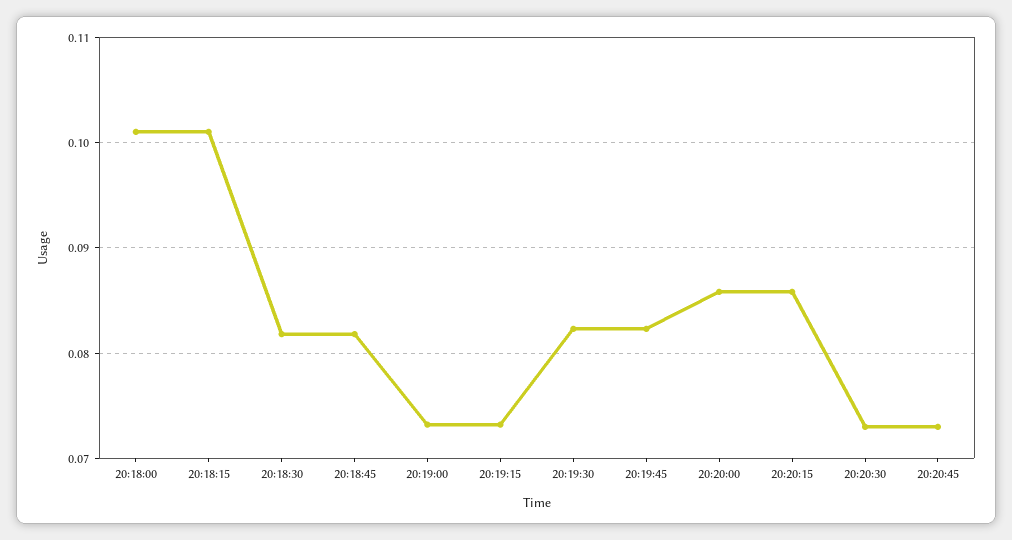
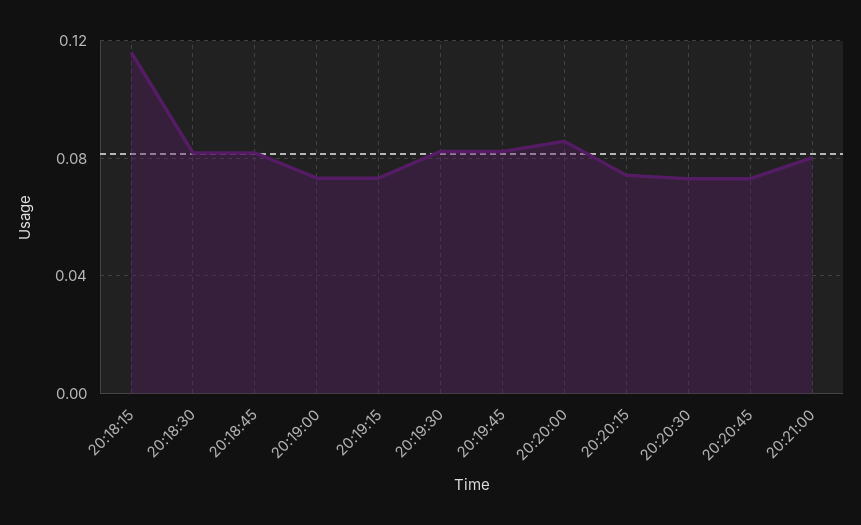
20:18:00: 0.101 -> none
20:18:15: 0.101 -> 0.115
20:20:15: 0.086 -> 0.075
20:21:00: none -> 0.08

